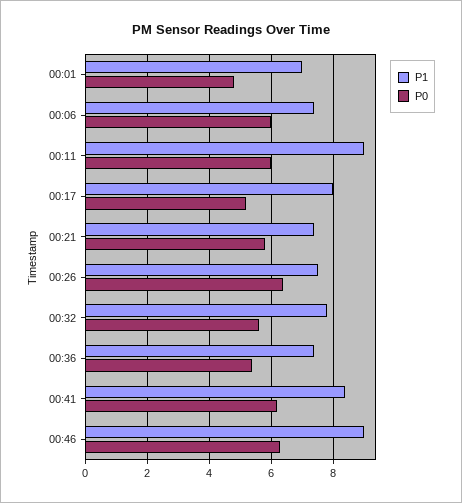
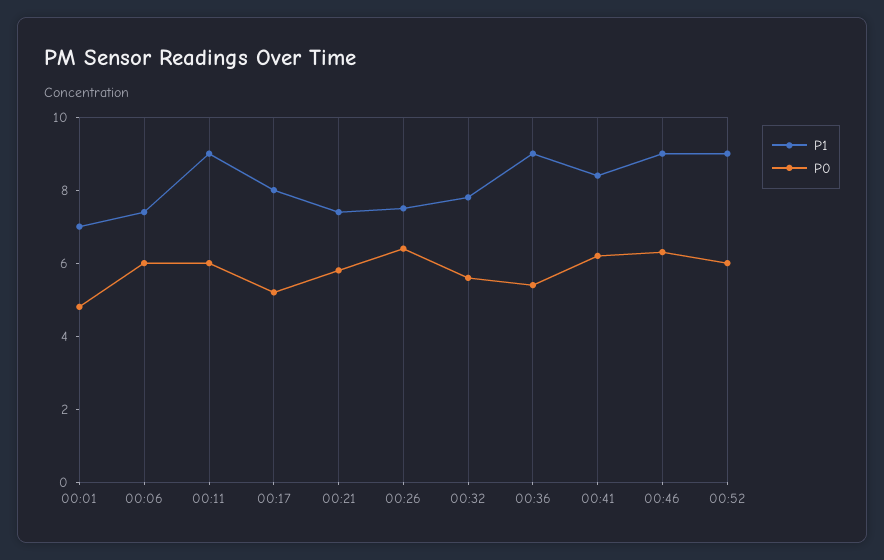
P1, 00:36: 7.5 -> 9
P1, 00:52: none -> 9
P0, 00:52: none -> 6

